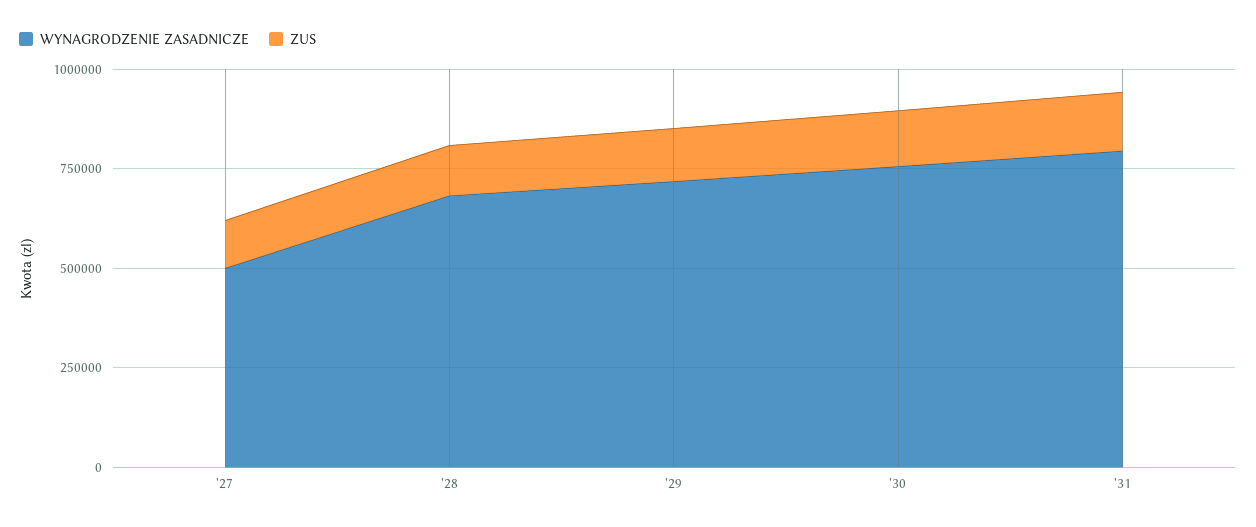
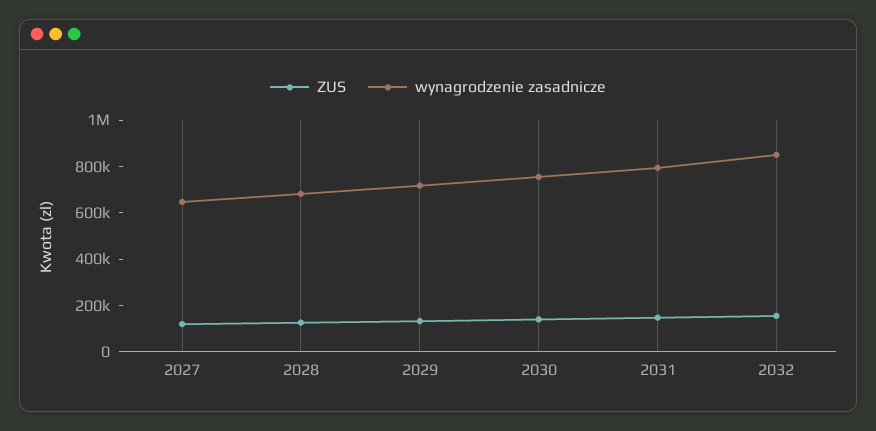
WYNAGRODZENIE ZASADNICZE, '27: 500000 -> 650000
ZUS, 2032: none -> 150000
WYNAGRODZENIE ZASADNICZE, 2032: none -> 850000

